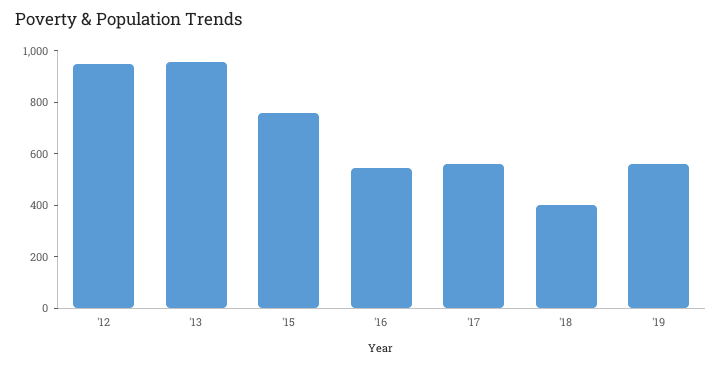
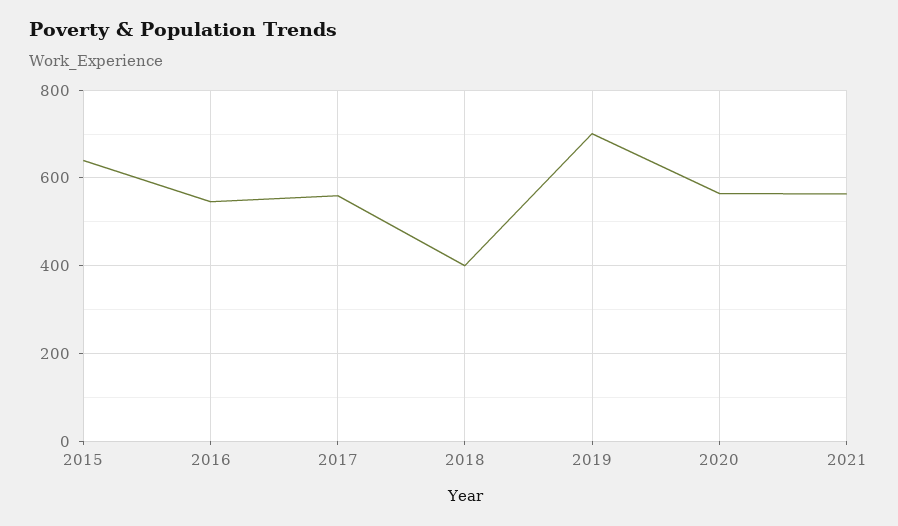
'12: 950 -> none
'13: 950 -> none
'15: 750 -> 640
'19: 550 -> 700
2020: none -> 560
2021: none -> 560

